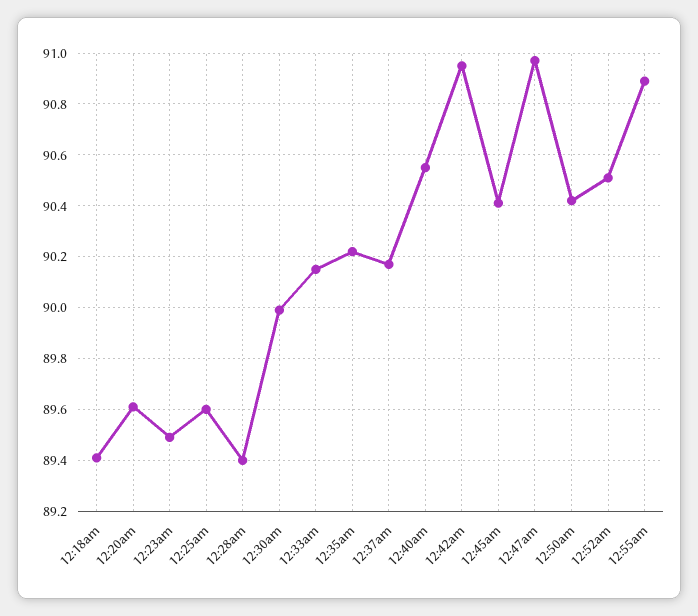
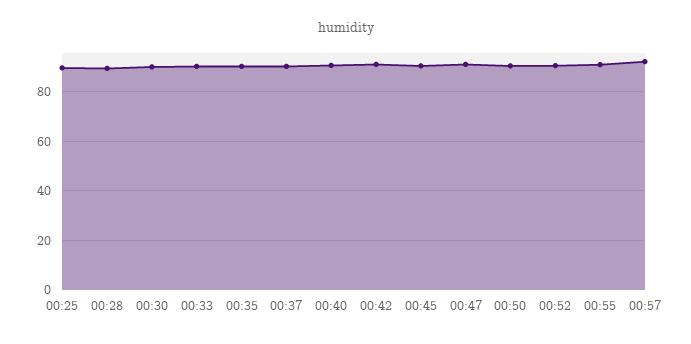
12:18am: 89.4 -> none
12:20am: 89.6 -> none
12:23am: 89.5 -> none
00:57: none -> 92.5

